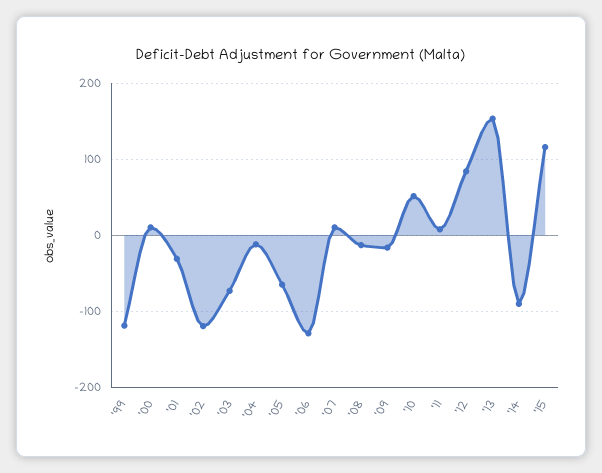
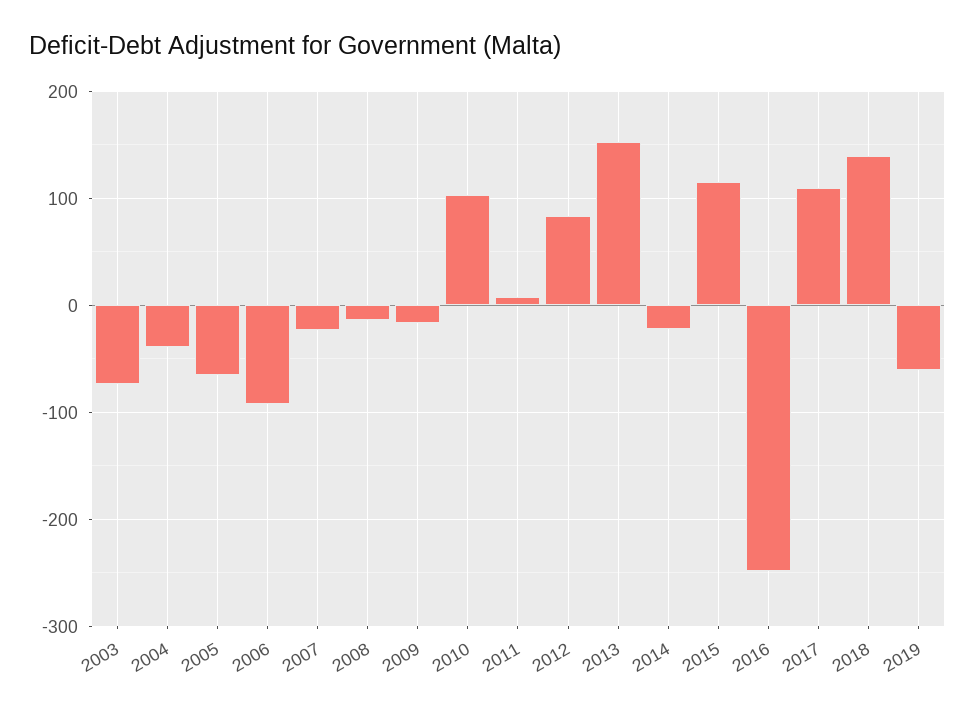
'99: -120 -> none
'00: 10 -> none
'01: -30 -> none
'02: -120 -> none
'04: -10 -> -40
'06: -130 -> -90
'07: 10 -> -20
'10: 50 -> 100
'14: -90 -> -20
2016: none -> -250
2017: none -> 110
2018: none -> 140
2019: none -> -60

